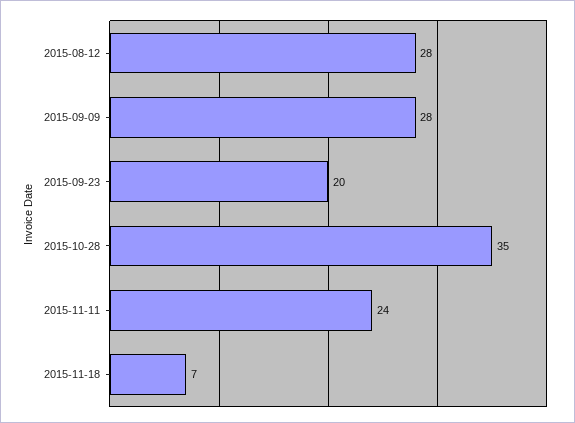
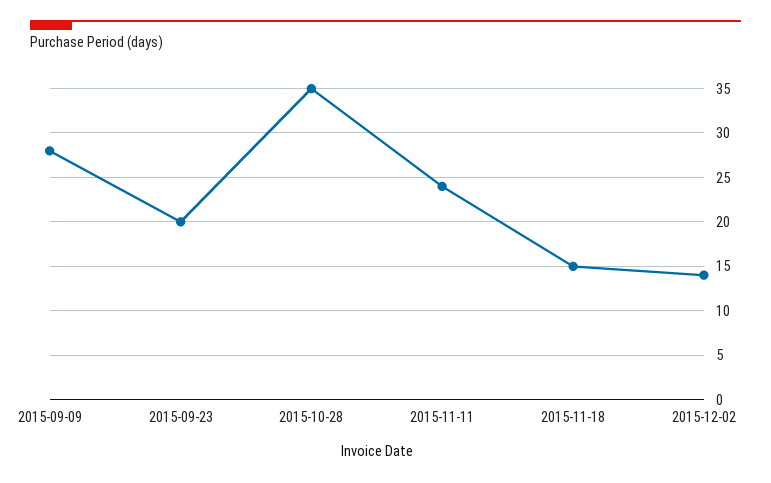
2015-08-12: 28 -> none
2015-11-18: 7 -> 15
2015-12-02: none -> 14

